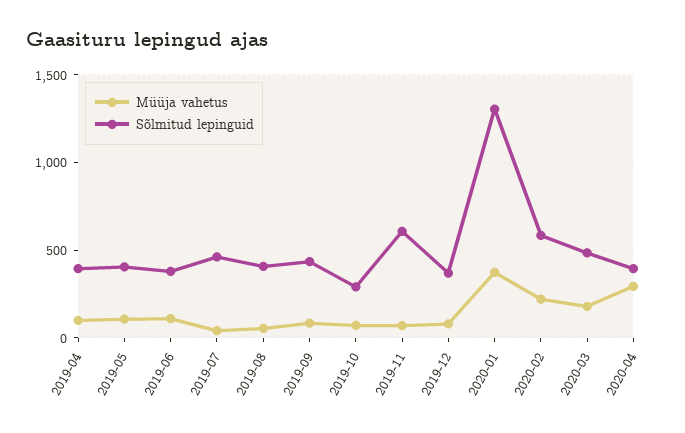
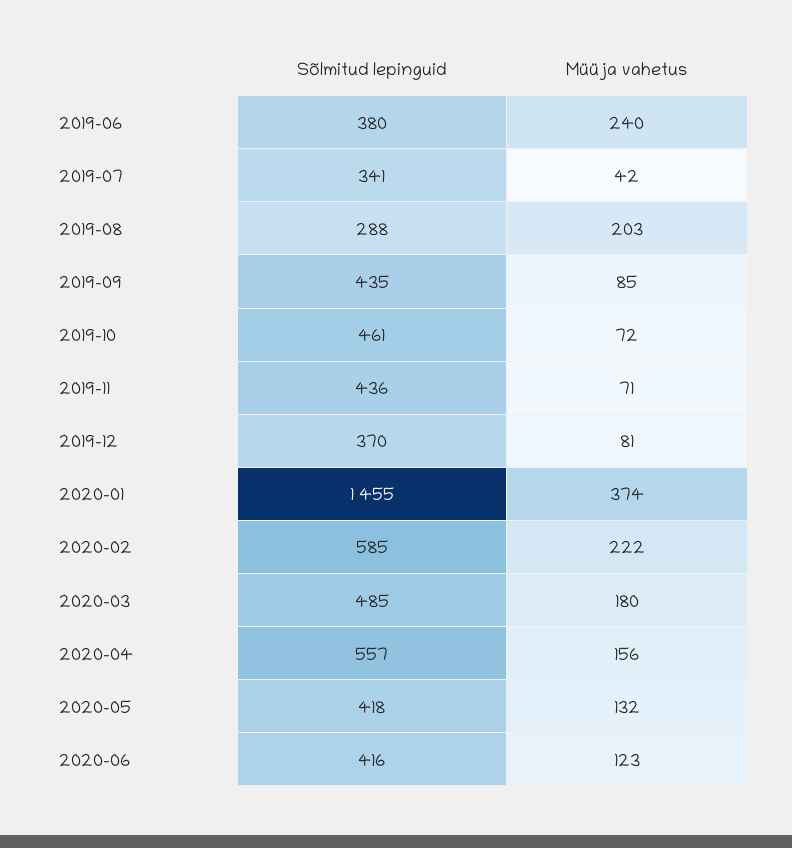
Müüja vahetus, 2019-04: 100 -> none
Sõlmitud lepinguid, 2019-04: 400 -> none
Müüja vahetus, 2019-05: 100 -> none
Sõlmitud lepinguid, 2019-05: 400 -> none
Müüja vahetus, 2019-06: 100 -> 240
Sõlmitud lepinguid, 2019-07: 450 -> 341
Müüja vahetus, 2019-08: 50 -> 203
Sõlmitud lepinguid, 2019-08: 400 -> 288
Sõlmitud lepinguid, 2019-10: 300 -> 461
Sõlmitud lepinguid, 2019-11: 600 -> 436
Sõlmitud lepinguid, 2020-01: 1300 -> 1455
Müüja vahetus, 2020-04: 300 -> 156
Sõlmitud lepinguid, 2020-04: 400 -> 557
Sõlmitud lepinguid, 2020-05: none -> 418
Müüja vahetus, 2020-05: none -> 132
Sõlmitud lepinguid, 2020-06: none -> 416
Müüja vahetus, 2020-06: none -> 123

